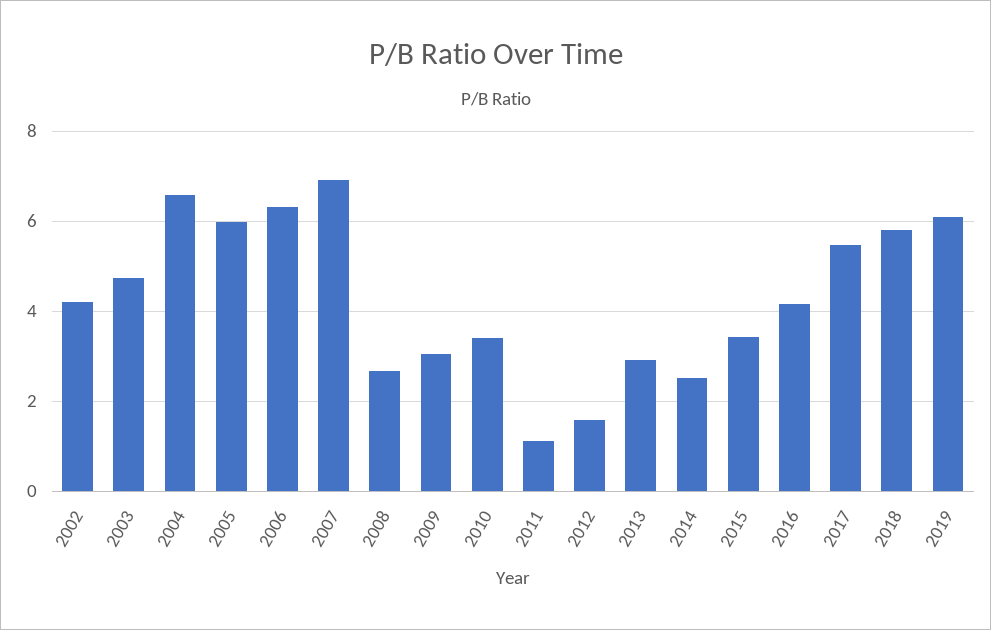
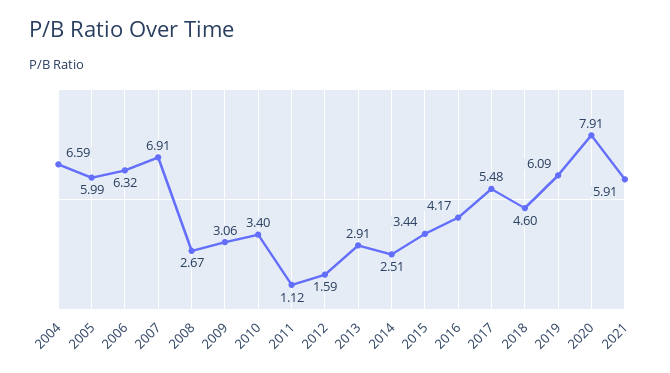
2002: 4.2 -> none
2003: 4.8 -> none
2018: 5.8 -> 4.6
2020: none -> 7.91
2021: none -> 5.91

